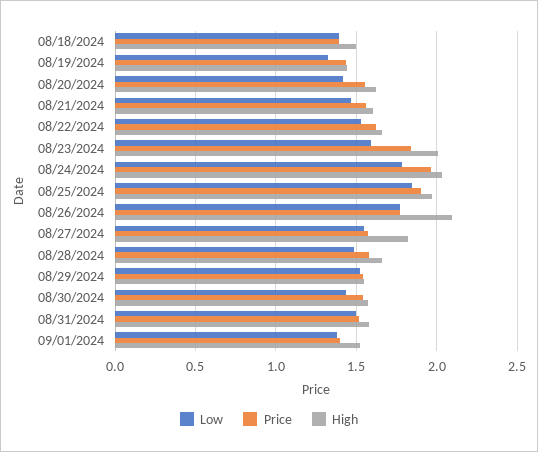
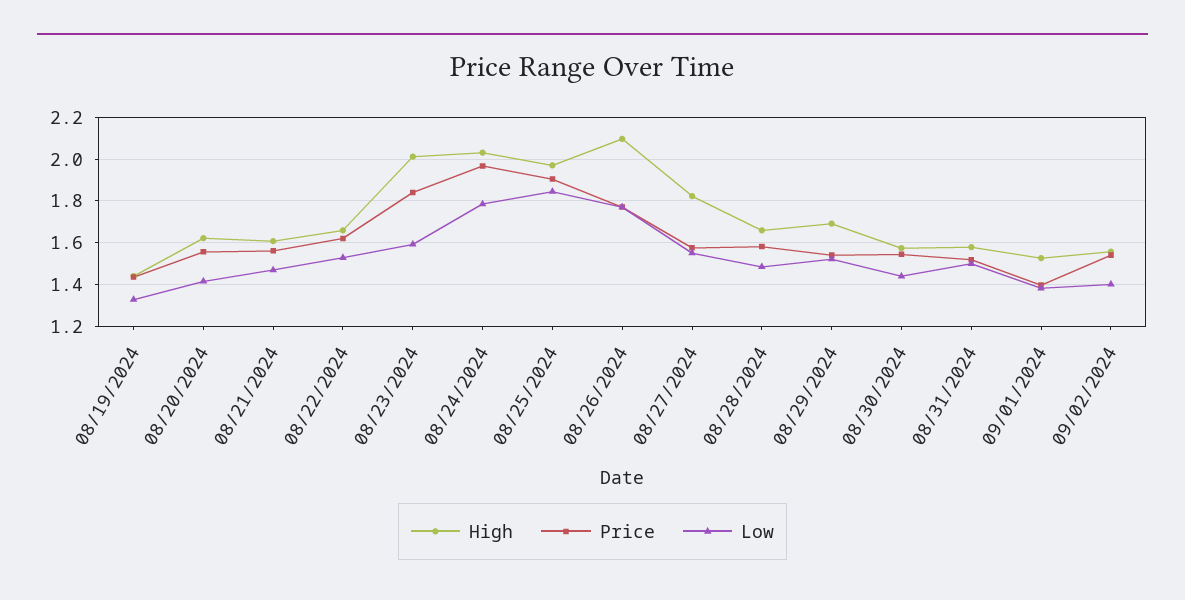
Low, 08/18/2024: 1.4 -> none
Price, 08/18/2024: 1.4 -> none
High, 08/18/2024: 1.5 -> none
High, 08/29/2024: 1.55 -> 1.7
High, 09/02/2024: none -> 1.55
Price, 09/02/2024: none -> 1.55
Low, 09/02/2024: none -> 1.4

